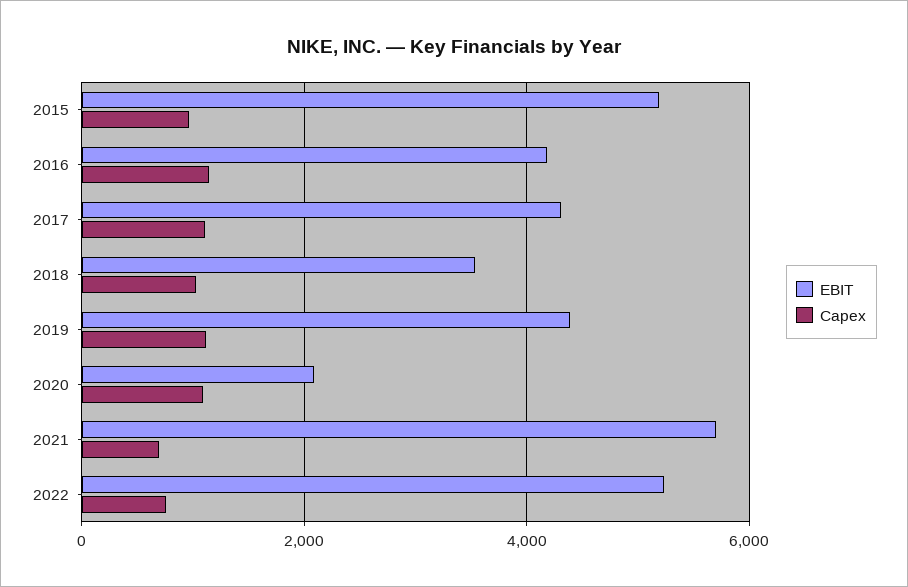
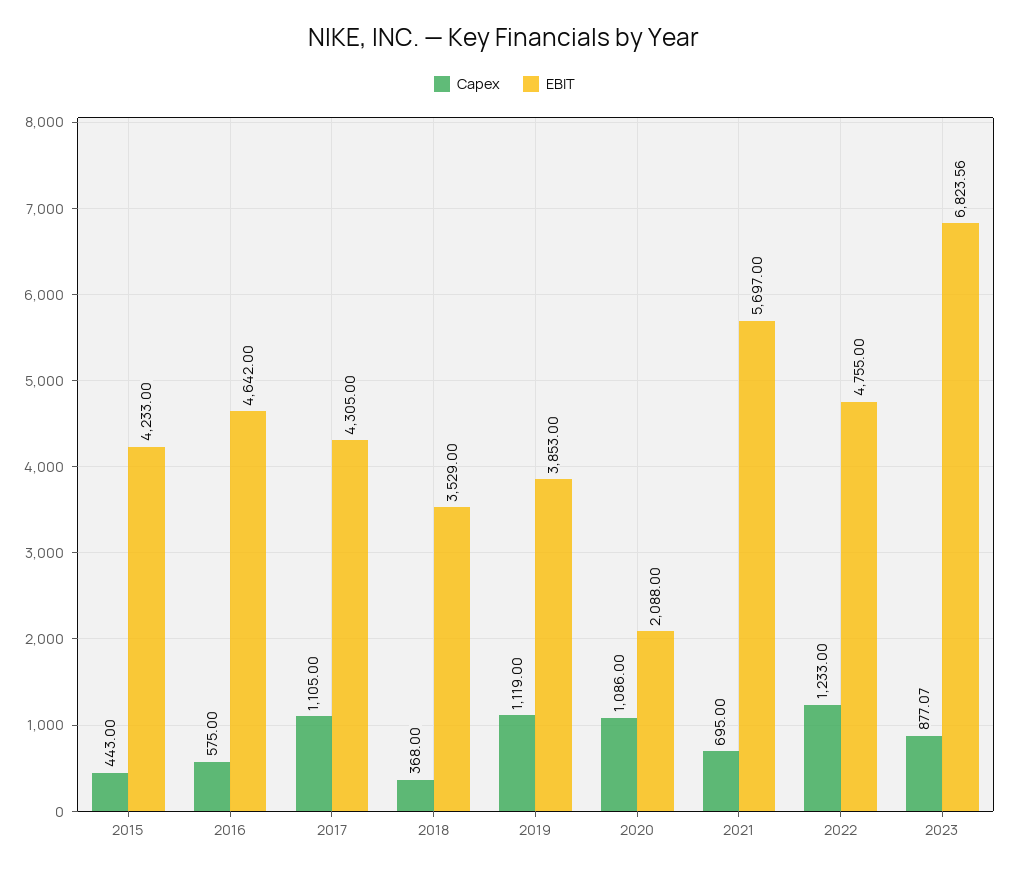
EBIT, 2015: 5200 -> 4233
Capex, 2015: 1000 -> 443
EBIT, 2016: 4200 -> 4642
Capex, 2016: 1200 -> 575
Capex, 2018: 1000 -> 368
EBIT, 2019: 4400 -> 3853
EBIT, 2022: 5200 -> 4755
Capex, 2022: 800 -> 1233
Capex, 2023: none -> 877.07
EBIT, 2023: none -> 6823.56

